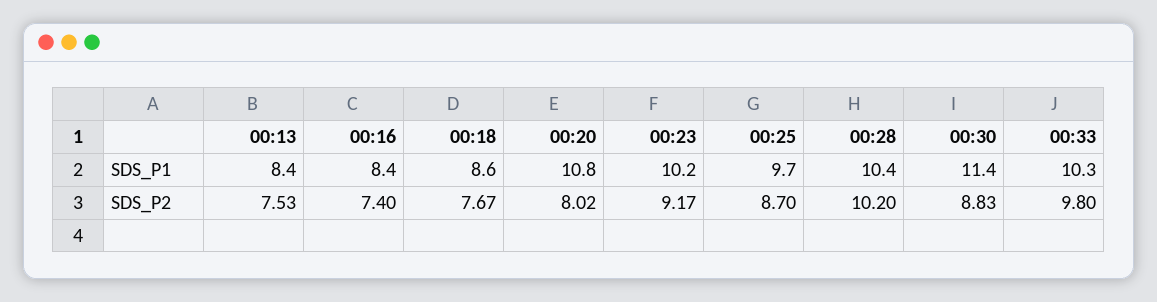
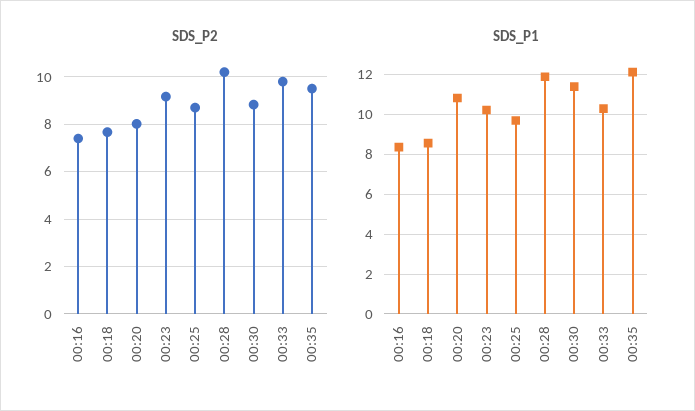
SDS_P1, 00:13: 8.4 -> none
SDS_P1, 00:28: 10.4 -> 12
SDS_P2, 00:13: 7.53 -> none
SDS_P2, 00:35: none -> 9.5
SDS_P1, 00:35: none -> 12

